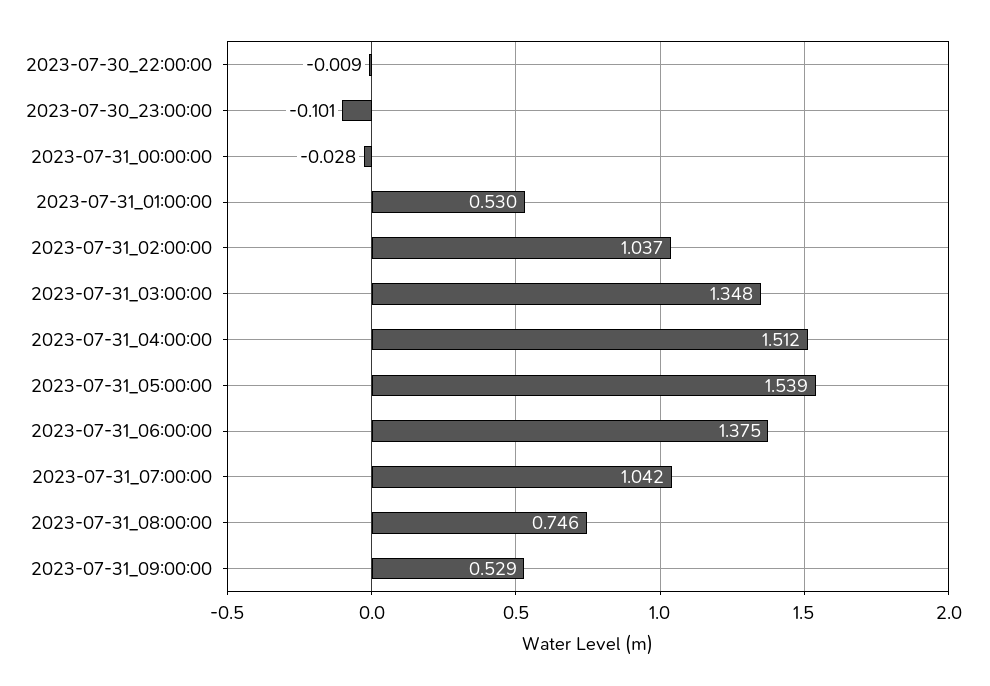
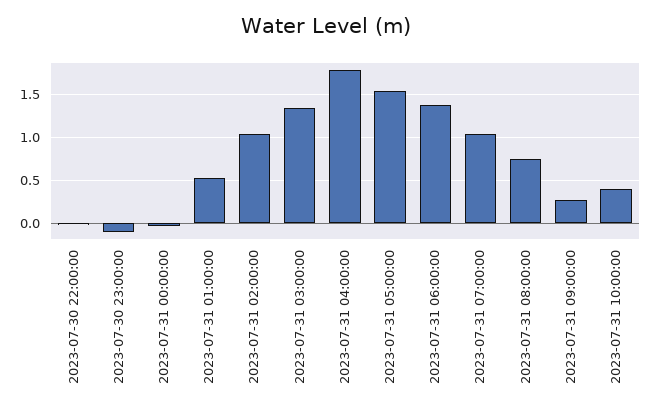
2023-07-31_04:00:00: 1.512 -> 1.8
2023-07-31_09:00:00: 0.529 -> 0.3
2023-07-31 10:00:00: none -> 0.4

